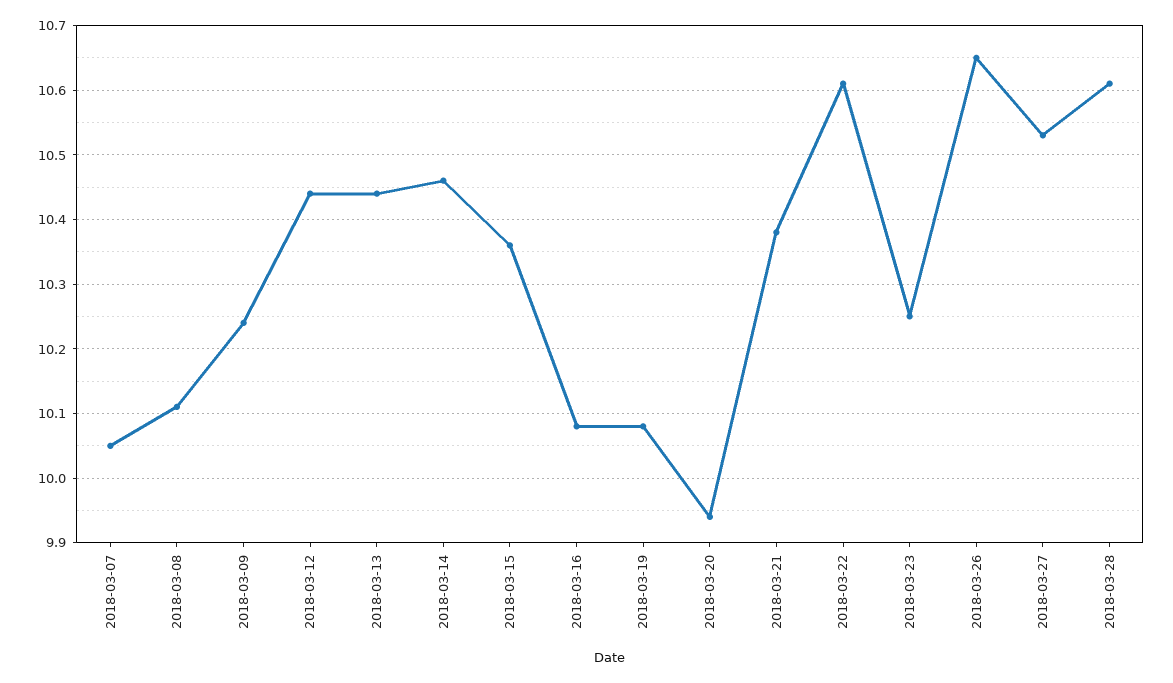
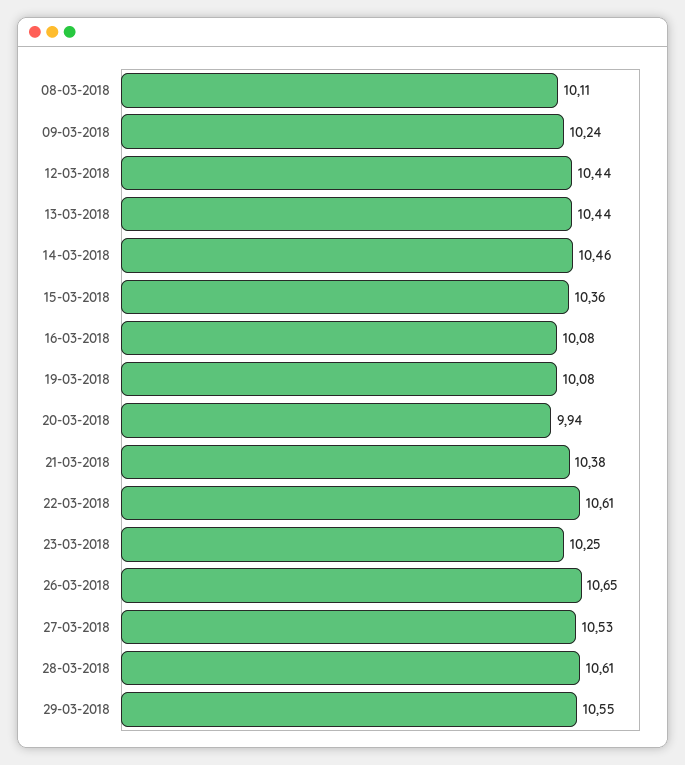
2018-03-07: 10.05 -> none
29-03-2018: none -> 10.55

